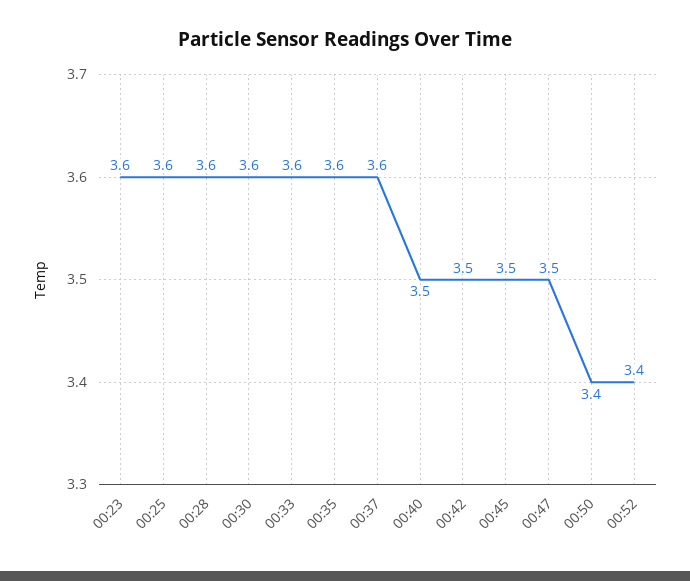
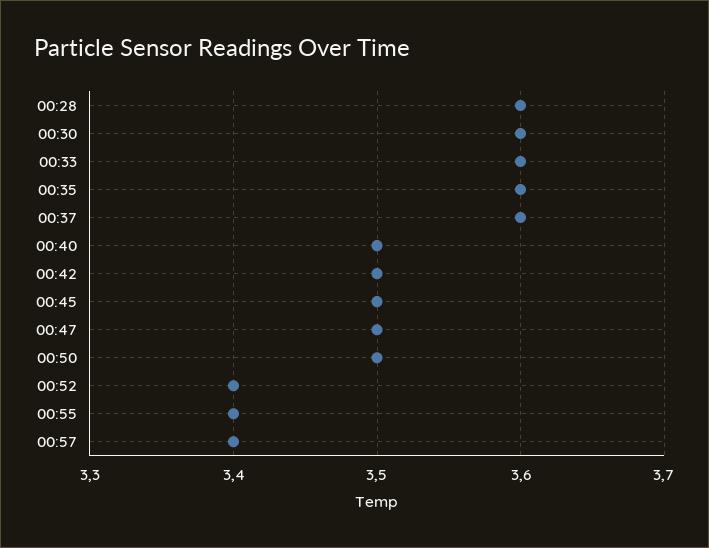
00:23: 3.6 -> none
00:25: 3.6 -> none
00:50: 3.4 -> 3.5
00:55: none -> 3.4
00:57: none -> 3.4

